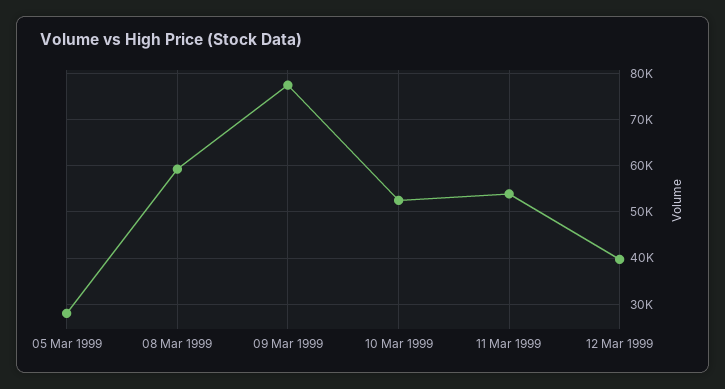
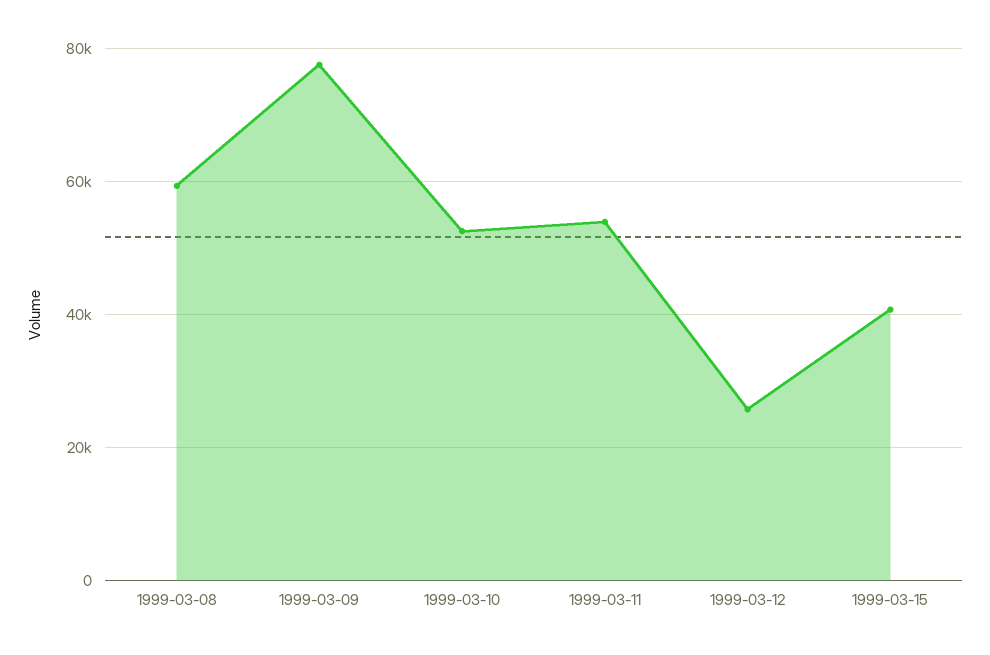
05 Mar 1999: 28000 -> none
12 Mar 1999: 40000 -> 26000
1999-03-15: none -> 40000

